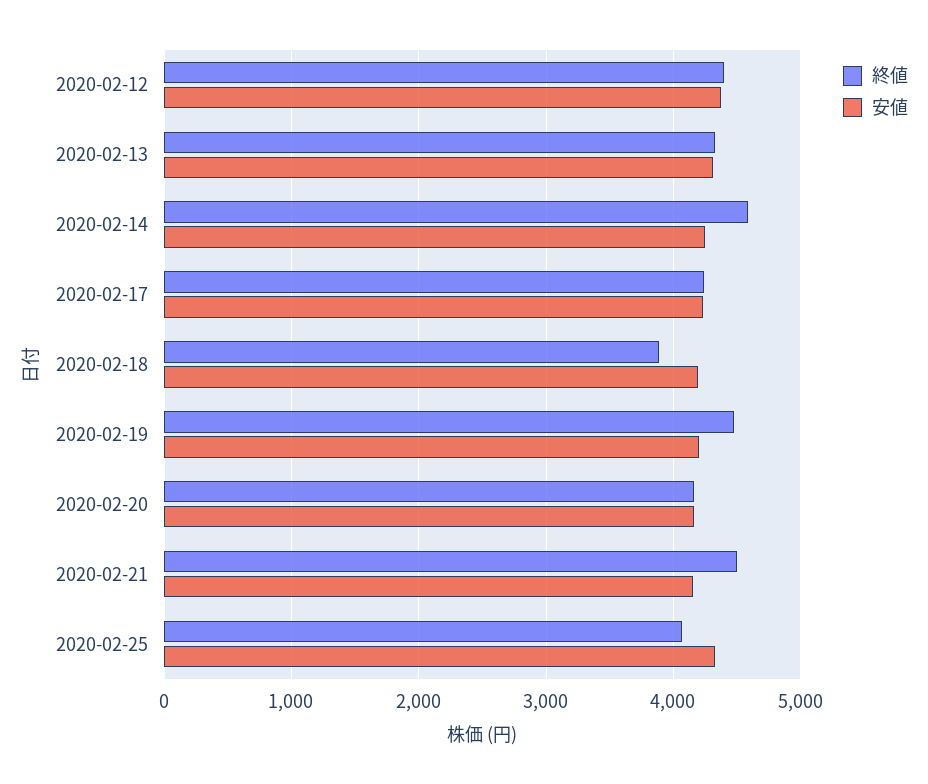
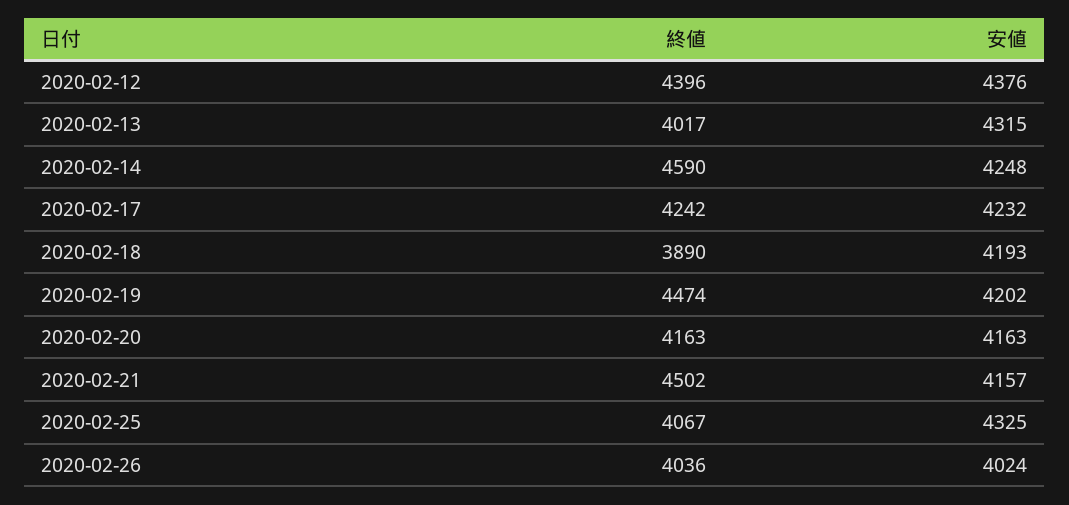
終値, 2020-02-13: 4300 -> 4017
終値, 2020-02-26: none -> 4036
安値, 2020-02-26: none -> 4024

